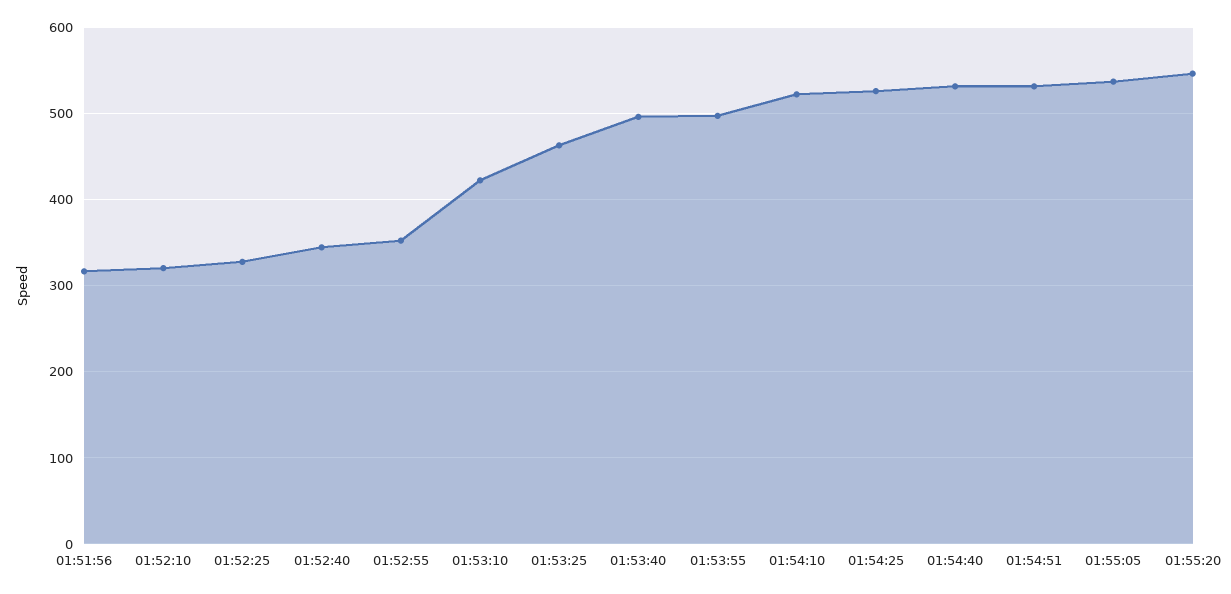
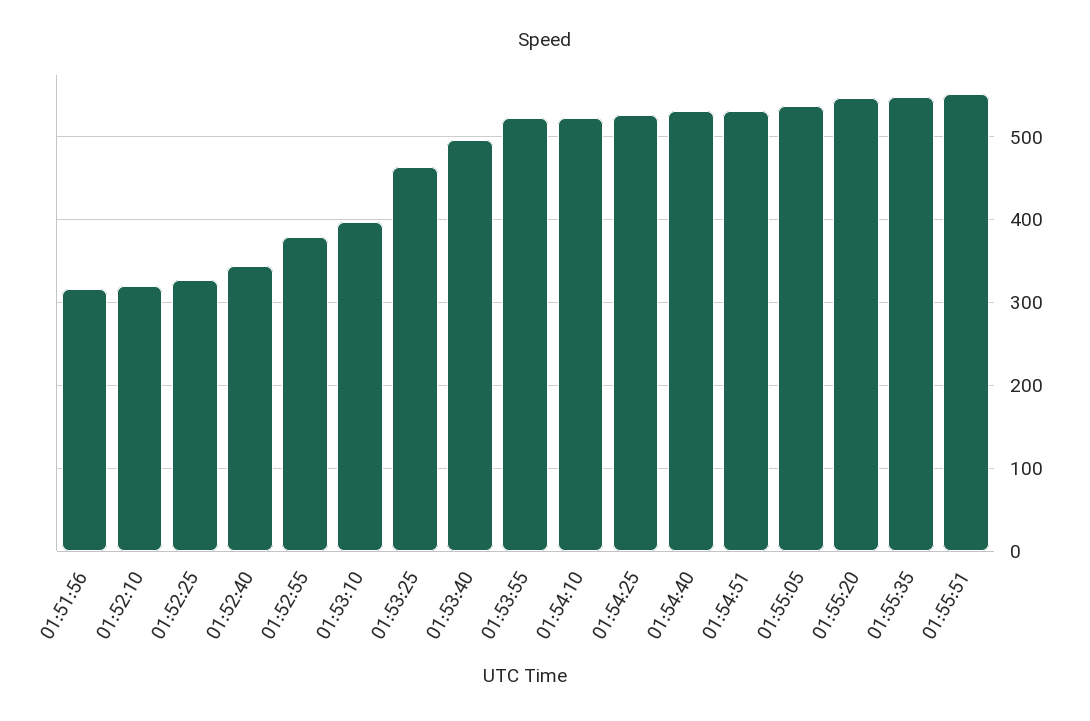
01:52:55: 350 -> 380
01:53:10: 420 -> 400
01:53:55: 500 -> 520
01:55:35: none -> 550
01:55:51: none -> 550

